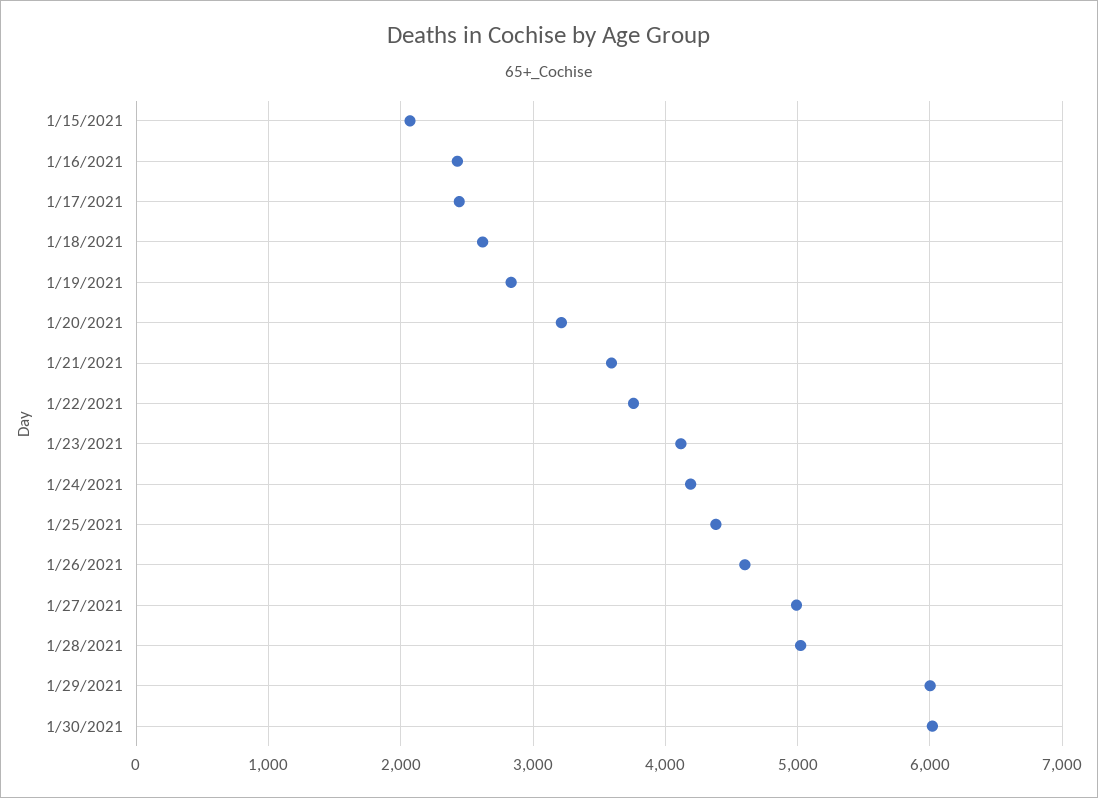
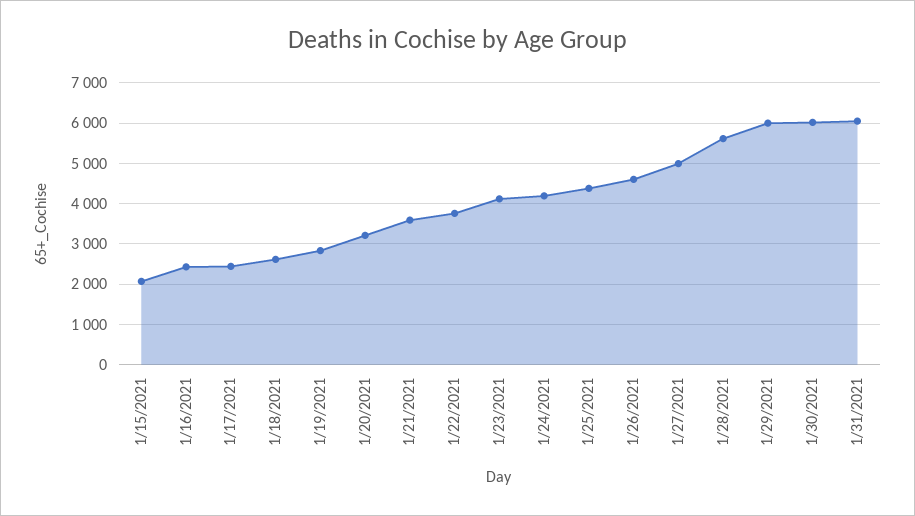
1/28/2021: 5000 -> 5600
1/31/2021: none -> 6000

